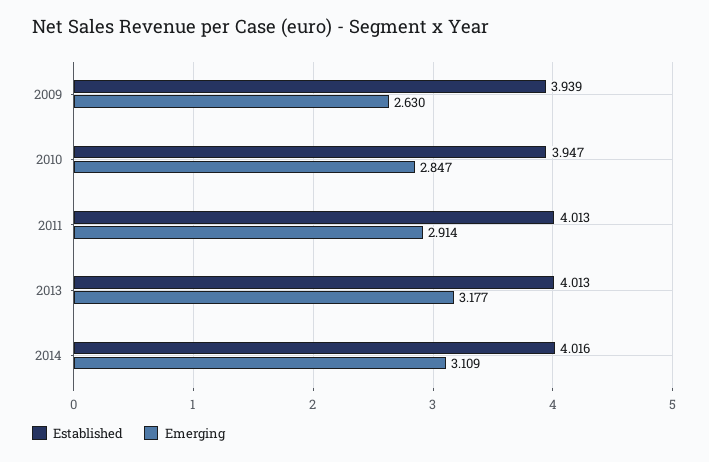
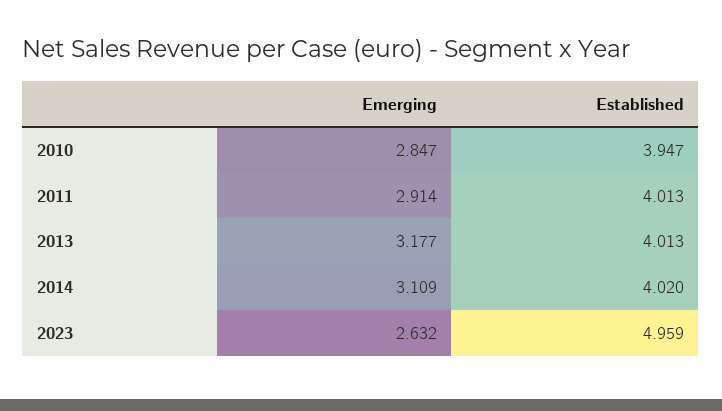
Established, 2009: 3.939 -> none
Emerging, 2009: 2.63 -> none
Established, 2014: 4.016 -> 4.02
Emerging, 2023: none -> 2.632
Established, 2023: none -> 4.959

